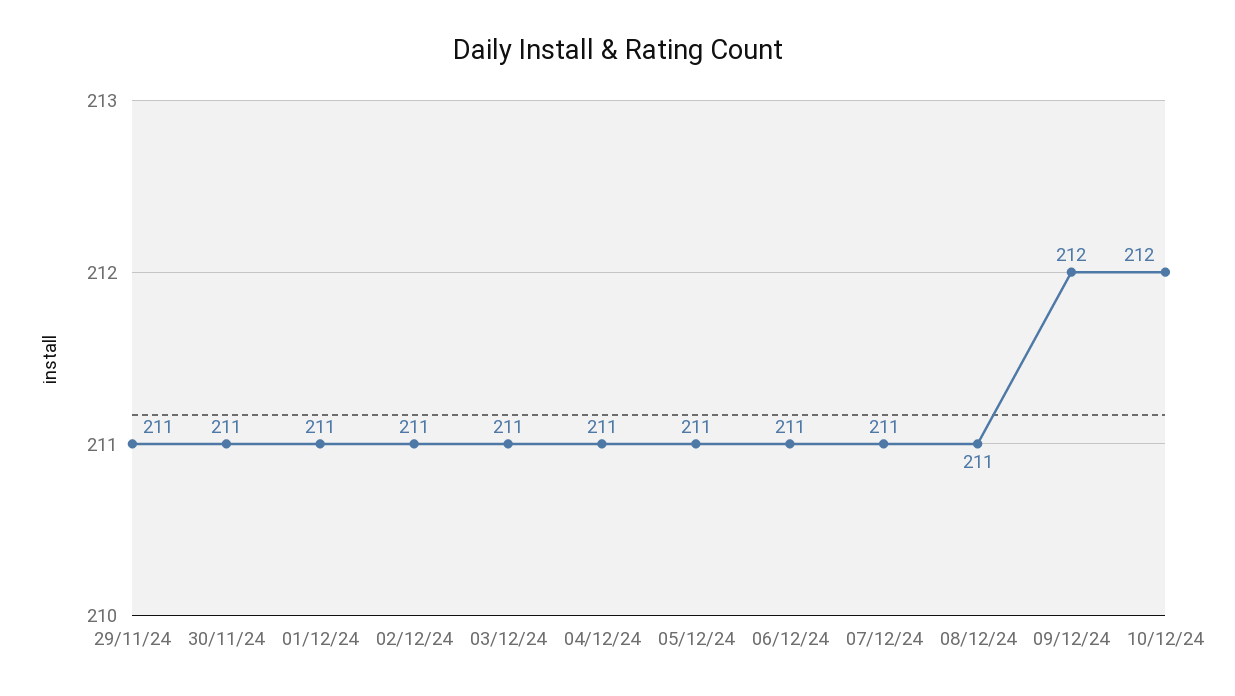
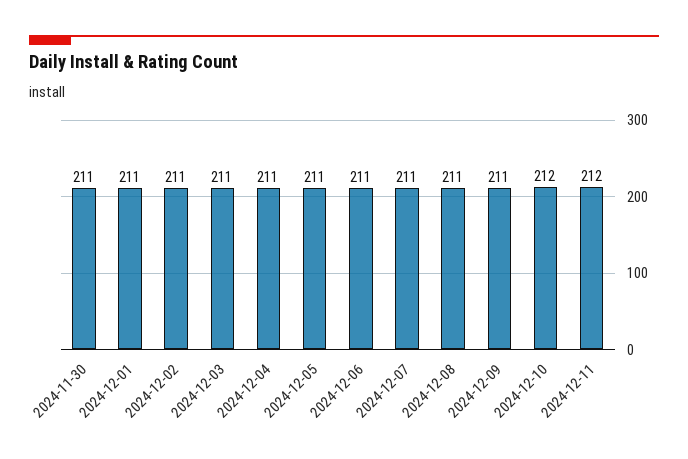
29/11/24: 211 -> none
09/12/24: 212 -> 211
2024-12-11: none -> 212

